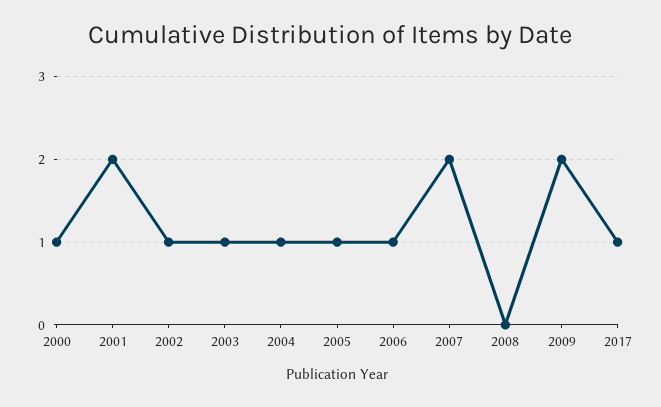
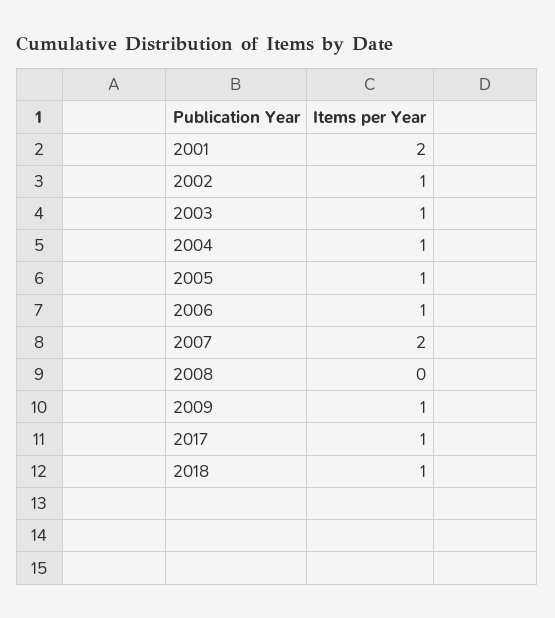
2000: 1 -> none
2009: 2 -> 1
2018: none -> 1

